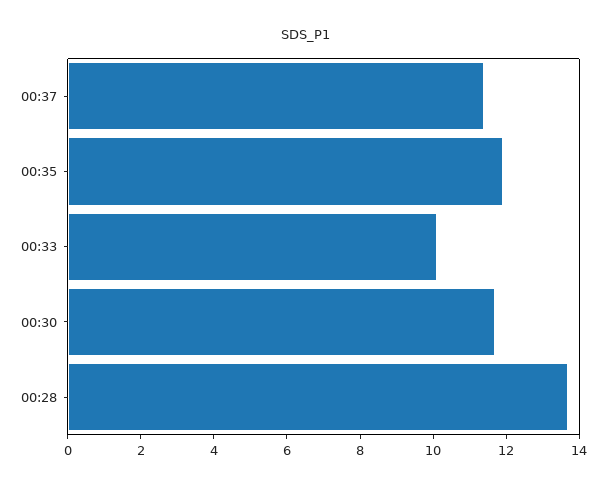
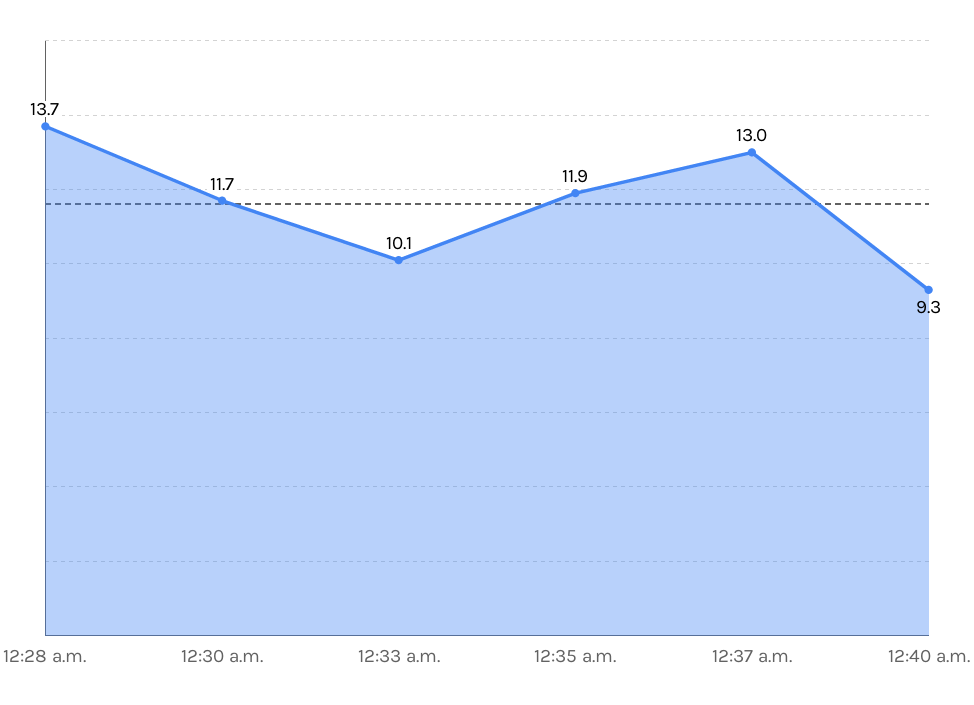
00:37: 11.5 -> 13
12:40 a.m.: none -> 9.3

